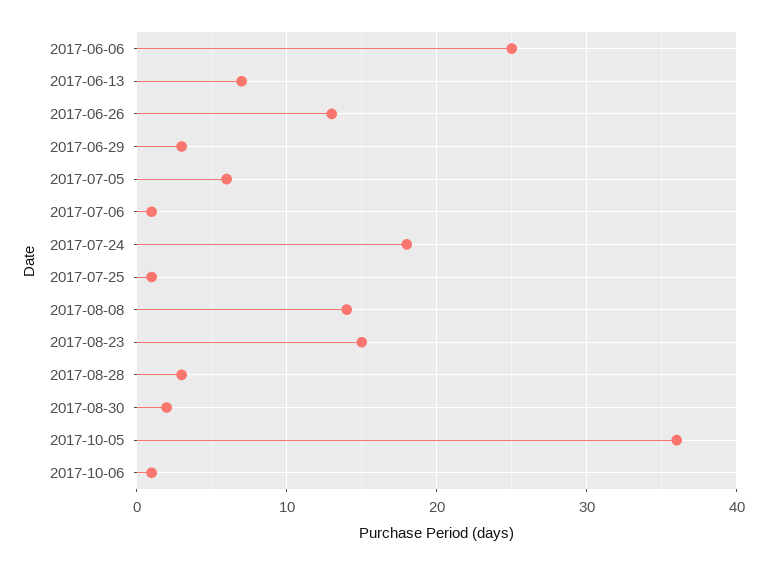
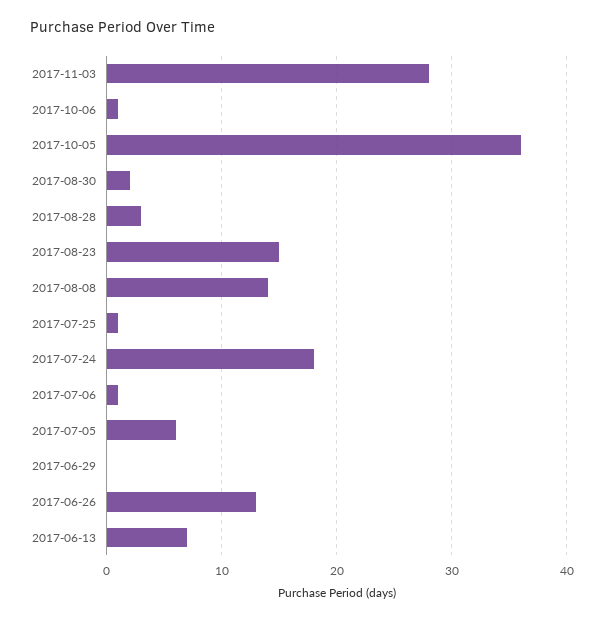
2017-06-06: 25 -> none
2017-06-29: 3 -> 0
2017-11-03: none -> 28

